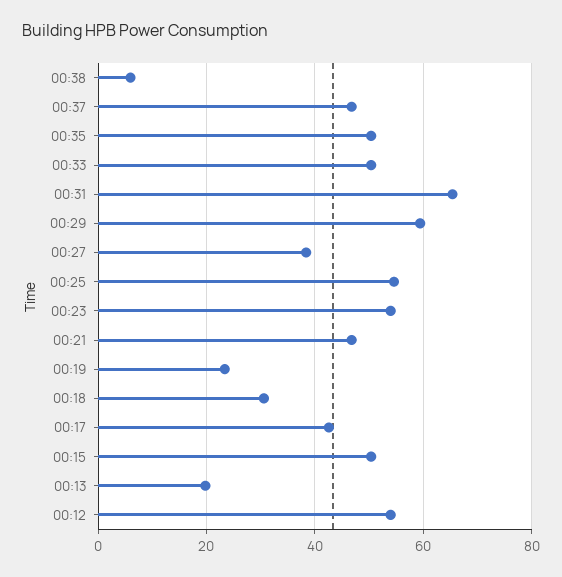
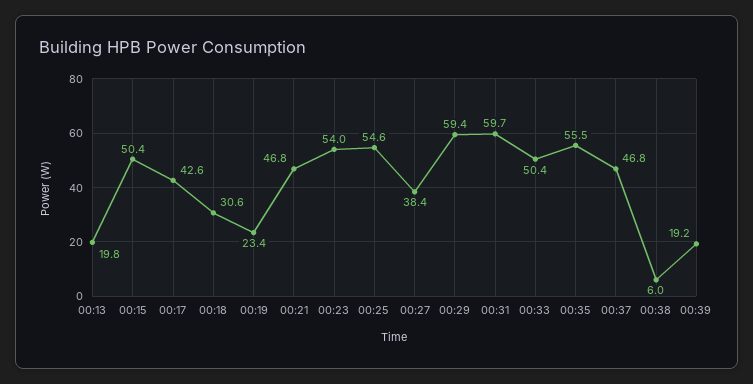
00:35: 50 -> 55.5
00:31: 66 -> 59.7
00:12: 54 -> none
00:39: none -> 19.2

